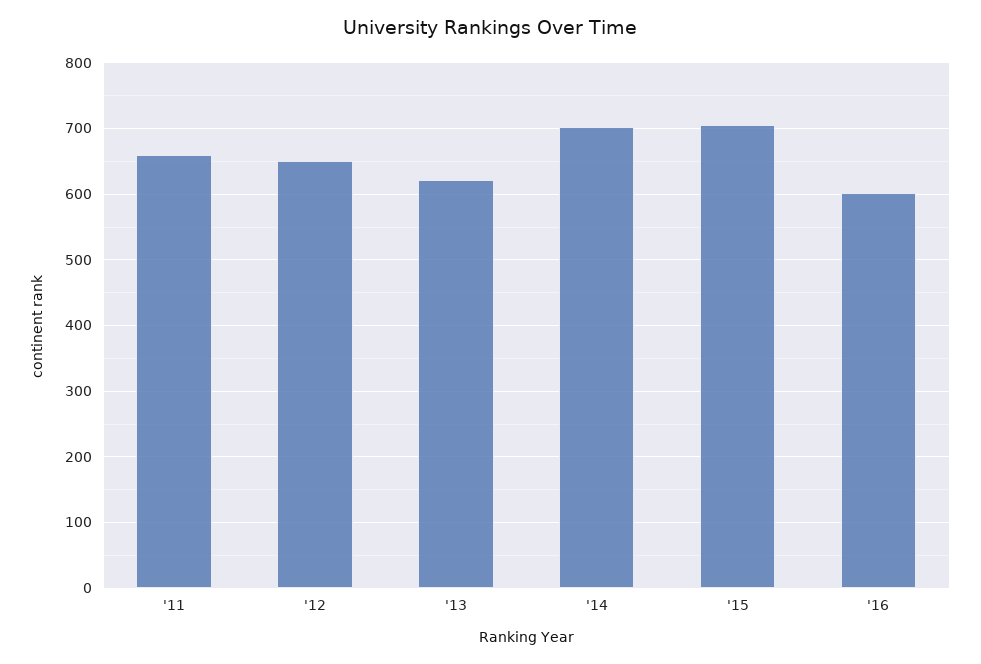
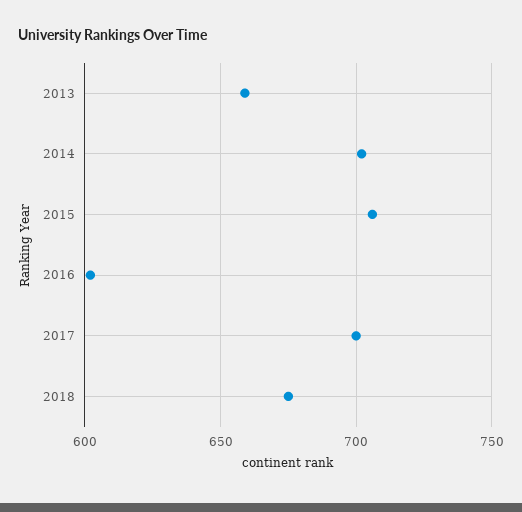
'11: 660 -> none
'12: 650 -> none
'13: 620 -> 660
2017: none -> 700
2018: none -> 675

